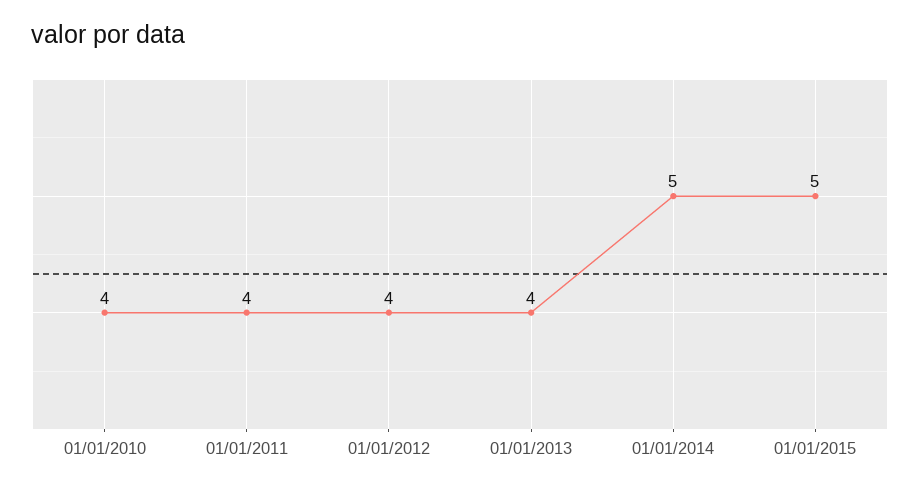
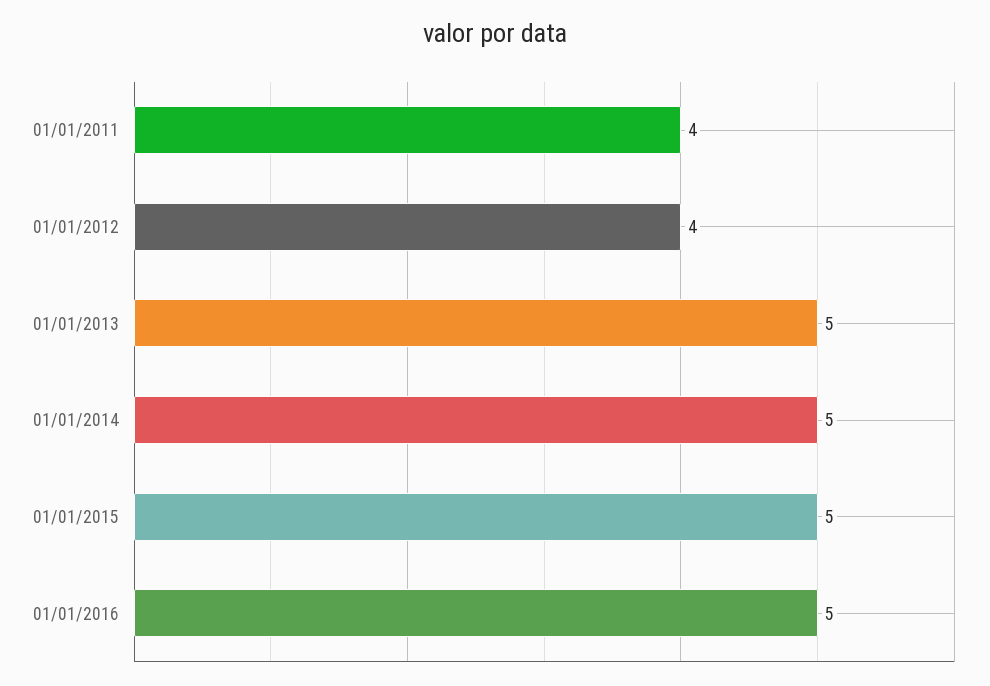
01/01/2010: 4 -> none
01/01/2013: 4 -> 5
01/01/2016: none -> 5

